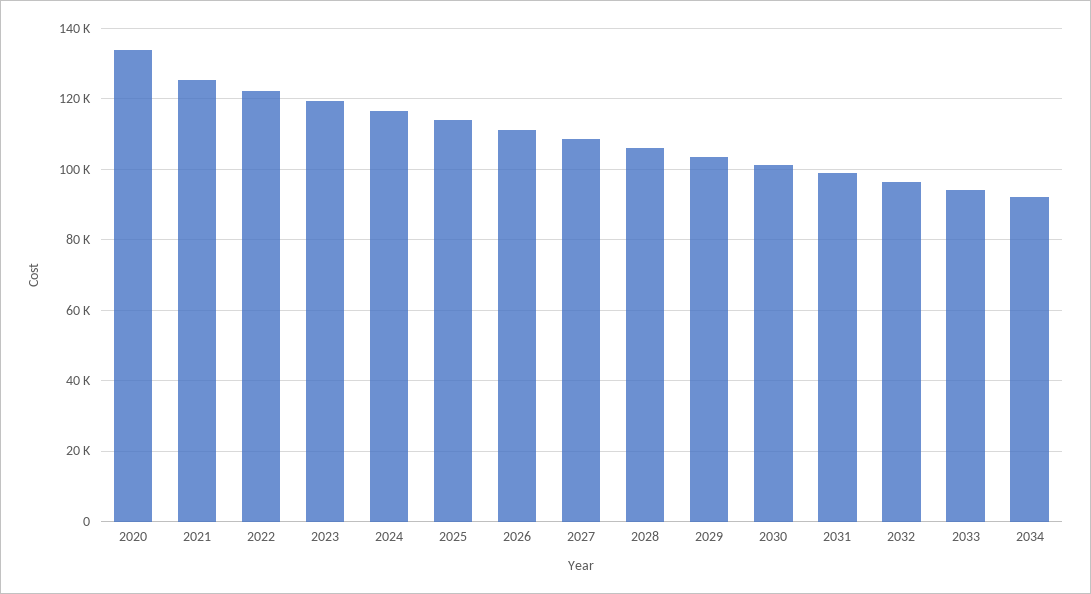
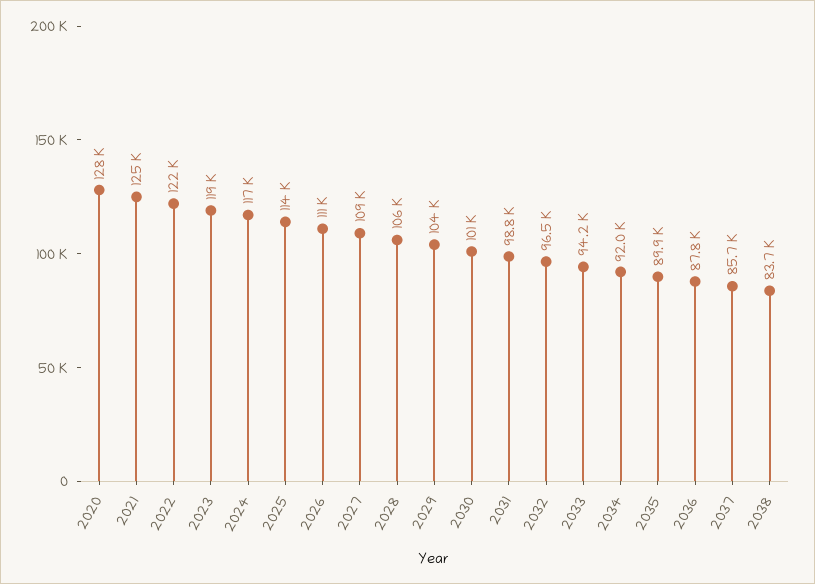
2020: 134000 -> 128000
2035: none -> 89900
2036: none -> 87800
2037: none -> 85700
2038: none -> 83700

